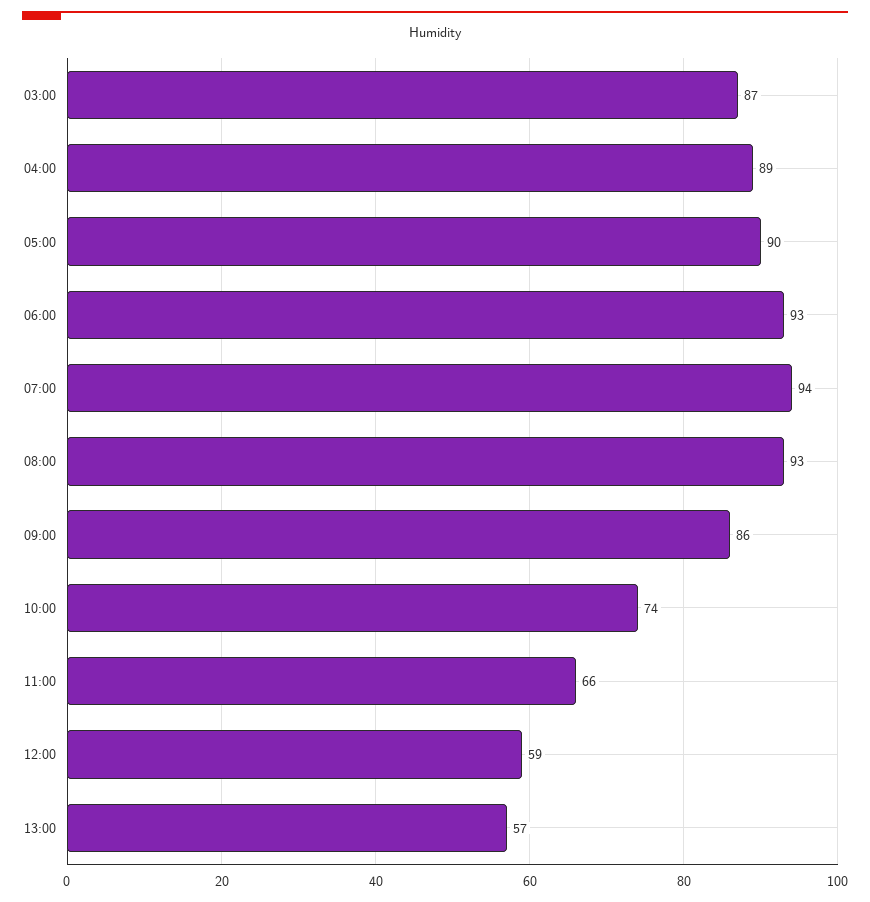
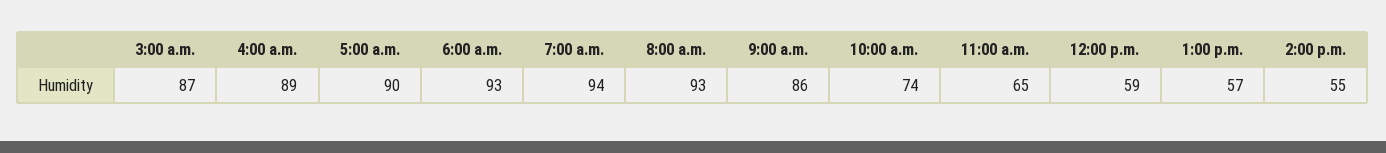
11:00: 66 -> 65
2:00 p.m.: none -> 55

